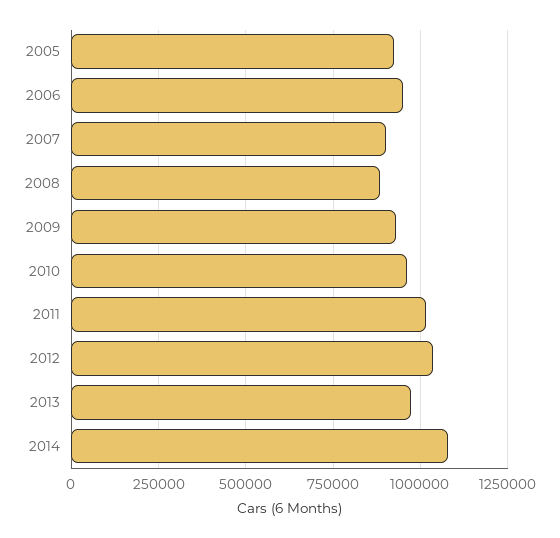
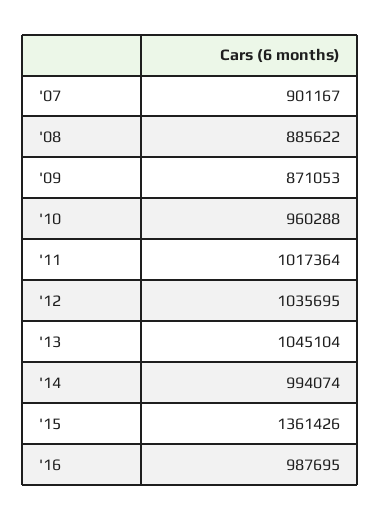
2005: 925000 -> none
2006: 950000 -> none
2009: 925000 -> 871053
2013: 975000 -> 1045104
2014: 1075000 -> 994074
'15: none -> 1361426
'16: none -> 987695

